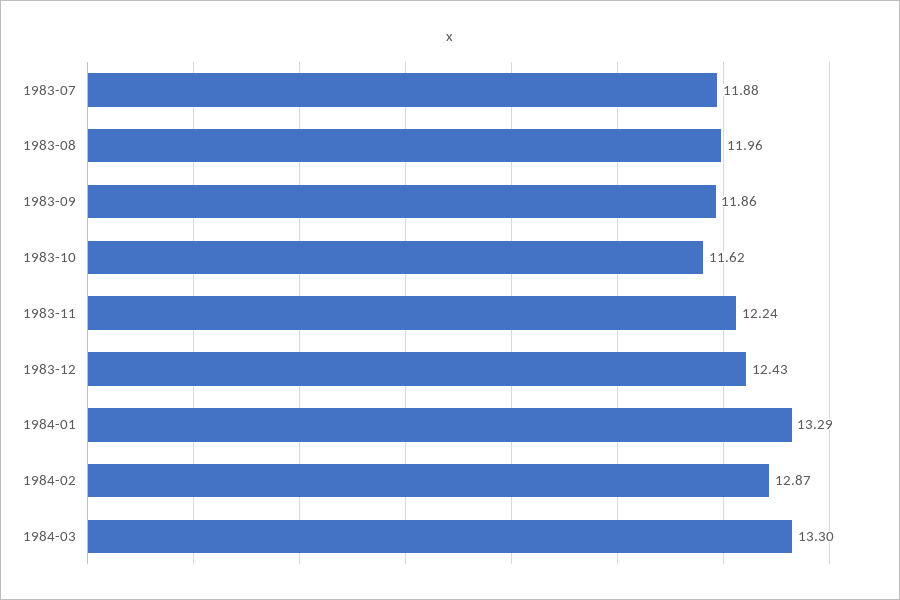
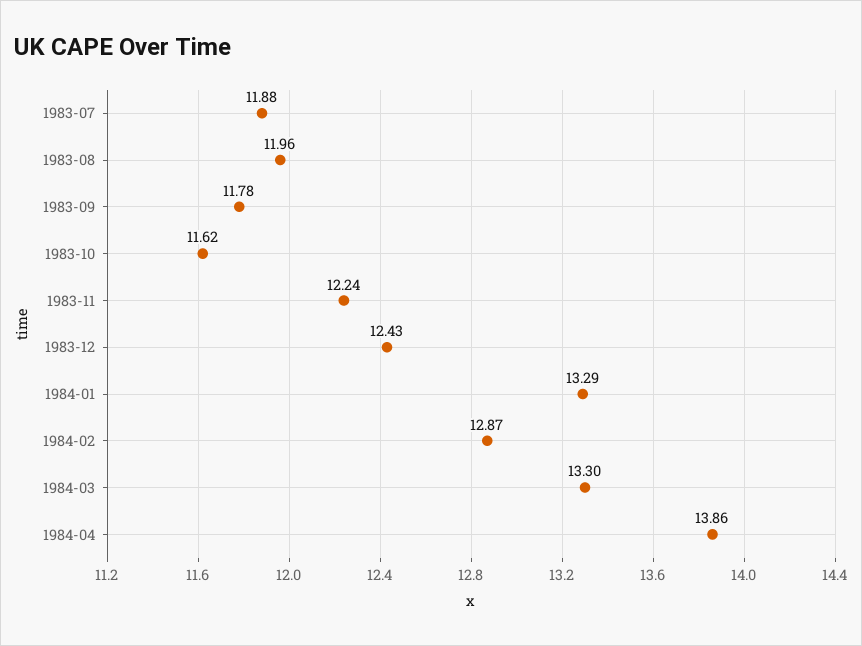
1983-09: 11.86 -> 11.78
1984-04: none -> 13.86

